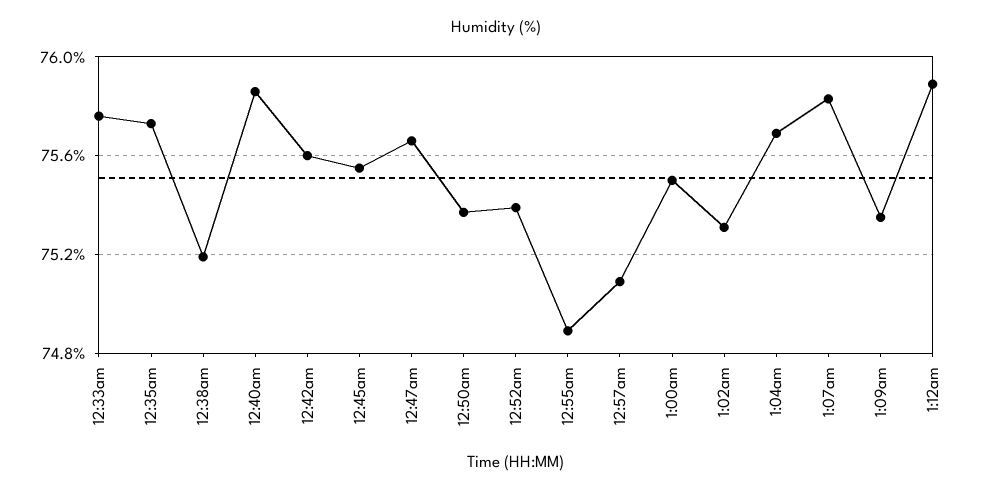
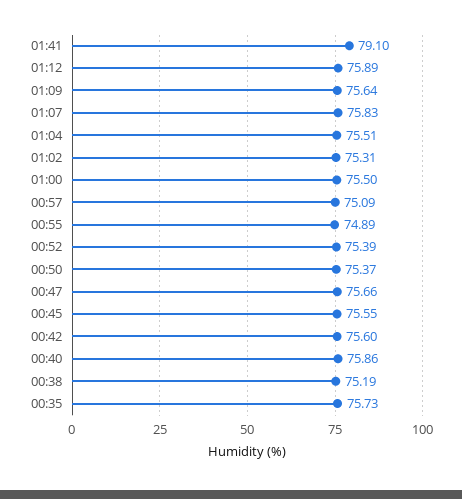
12:33am: 75.75 -> none
1:04am: 75.7 -> 75.51
1:09am: 75.35 -> 75.64
01:41: none -> 79.1

